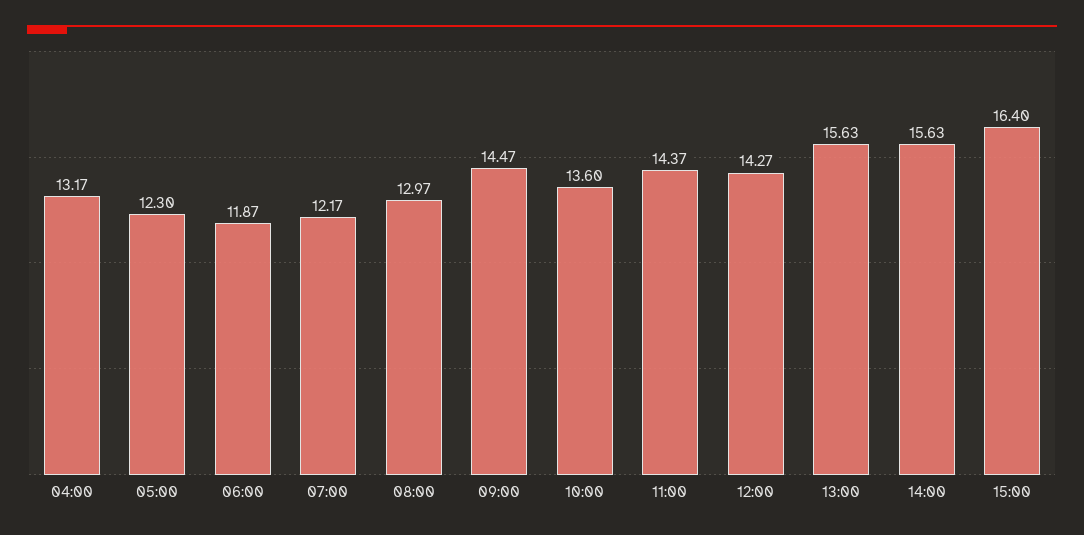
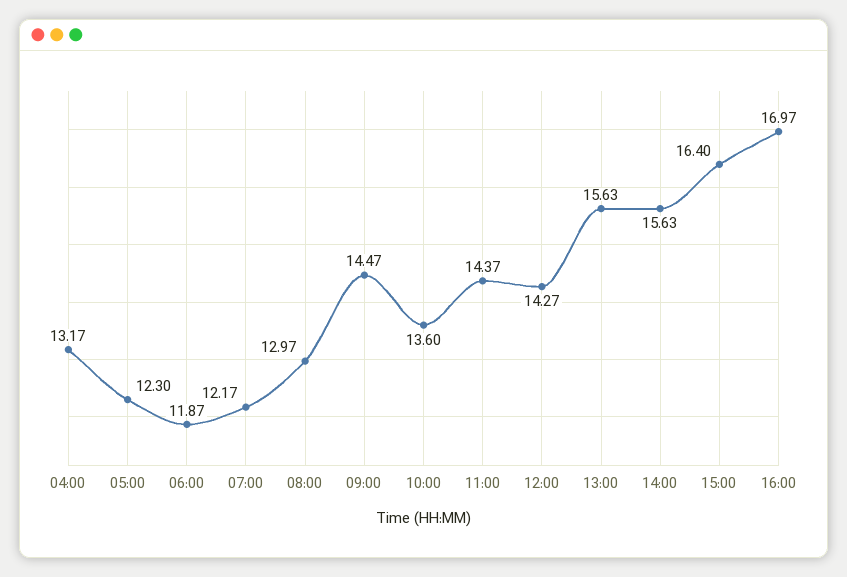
16:00: none -> 16.97

